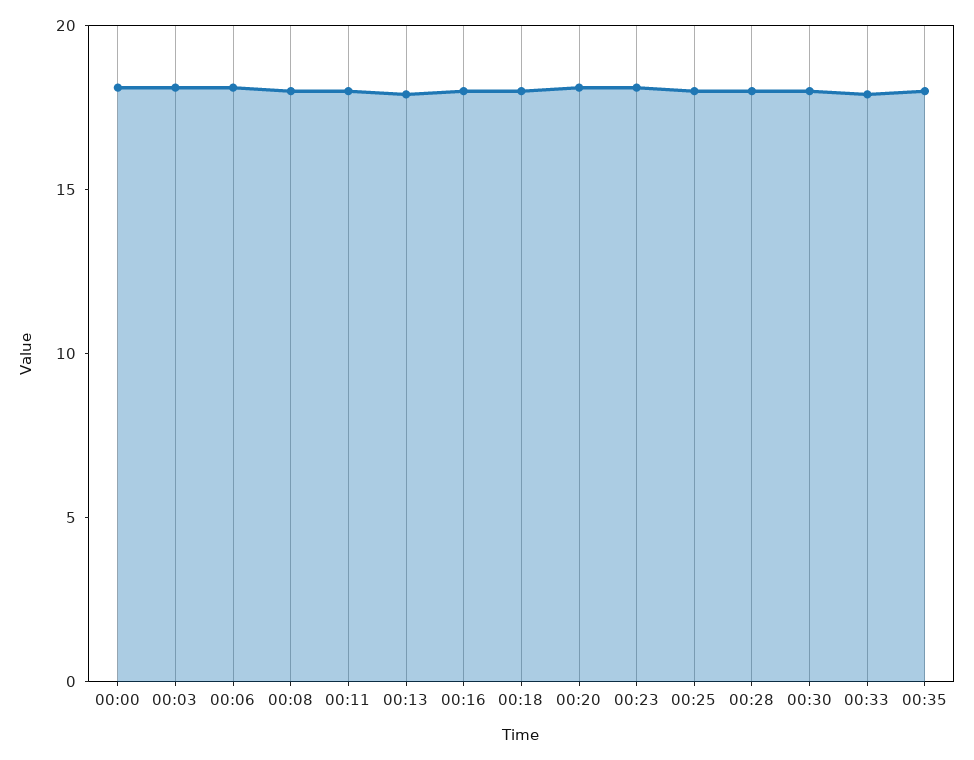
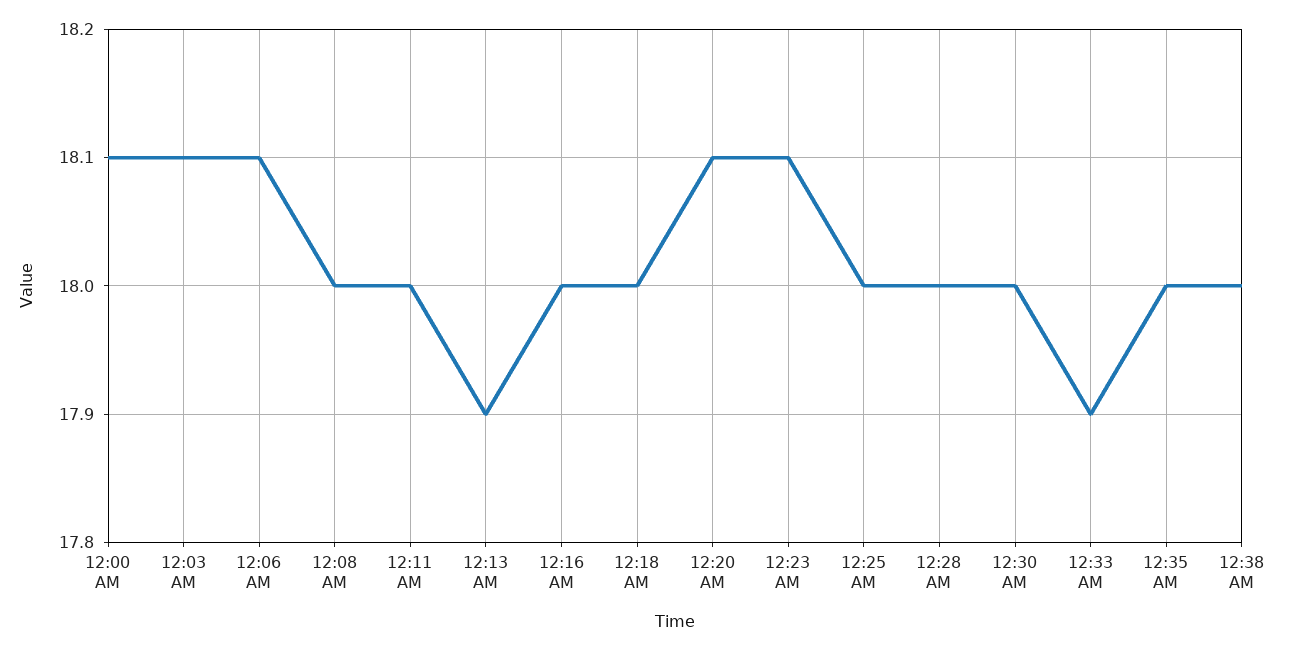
12:38 AM: none -> 18

